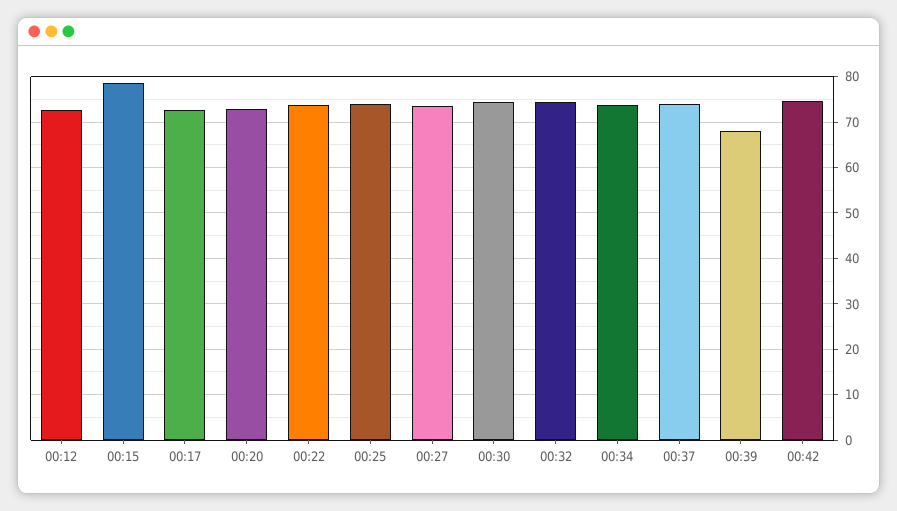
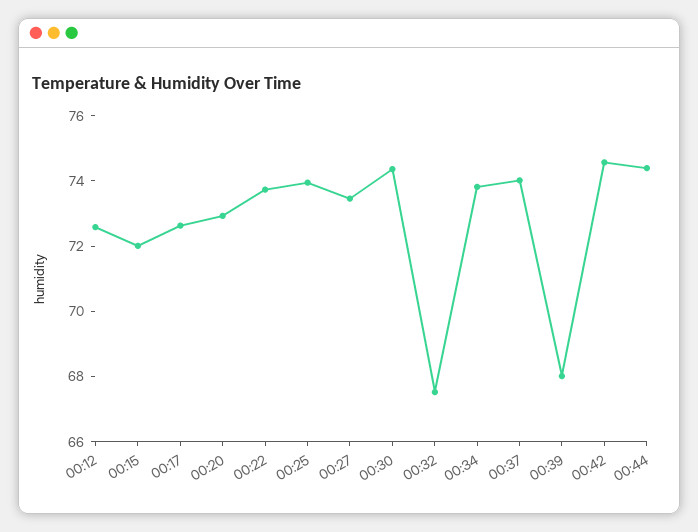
00:15: 78 -> 72
00:32: 74 -> 67.5
00:44: none -> 74.5

